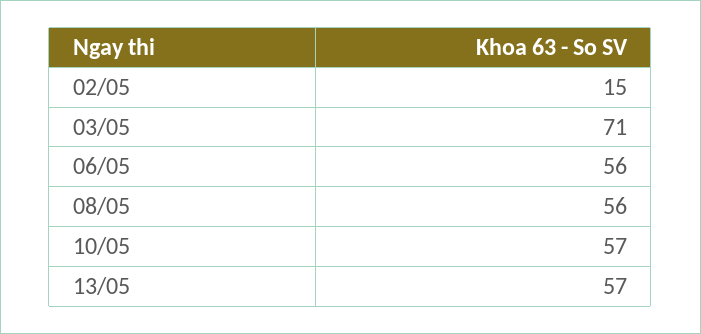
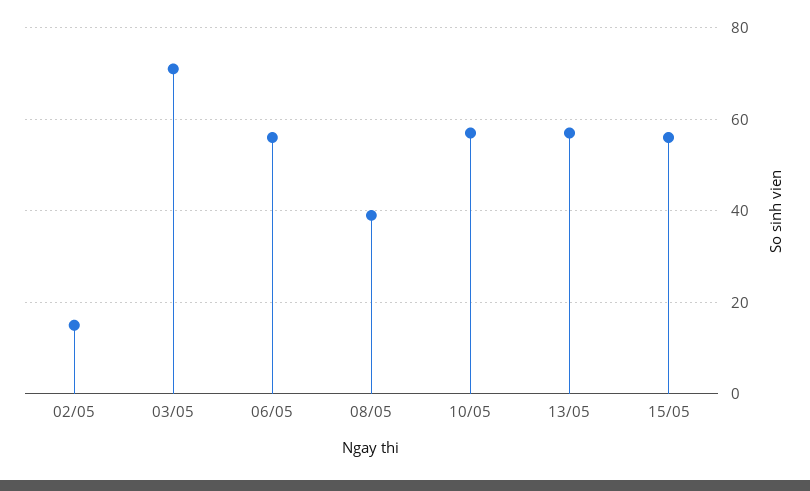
08/05: 56 -> 40
15/05: none -> 55

